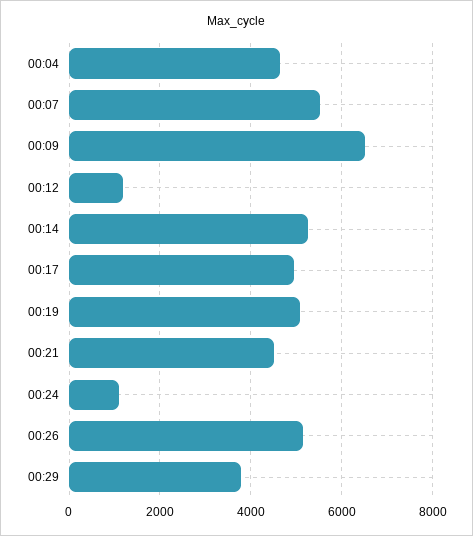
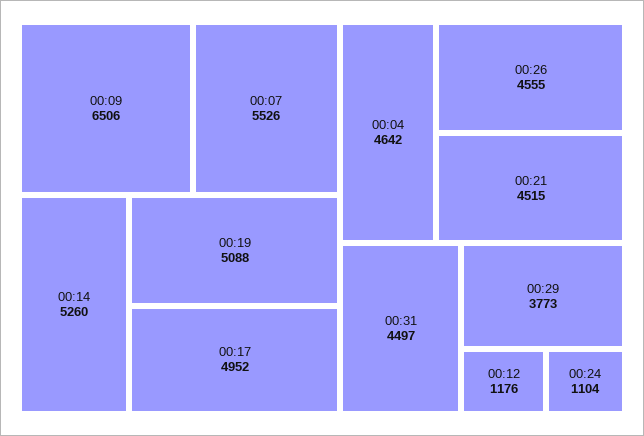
00:26: 5200 -> 4555
00:31: none -> 4497

